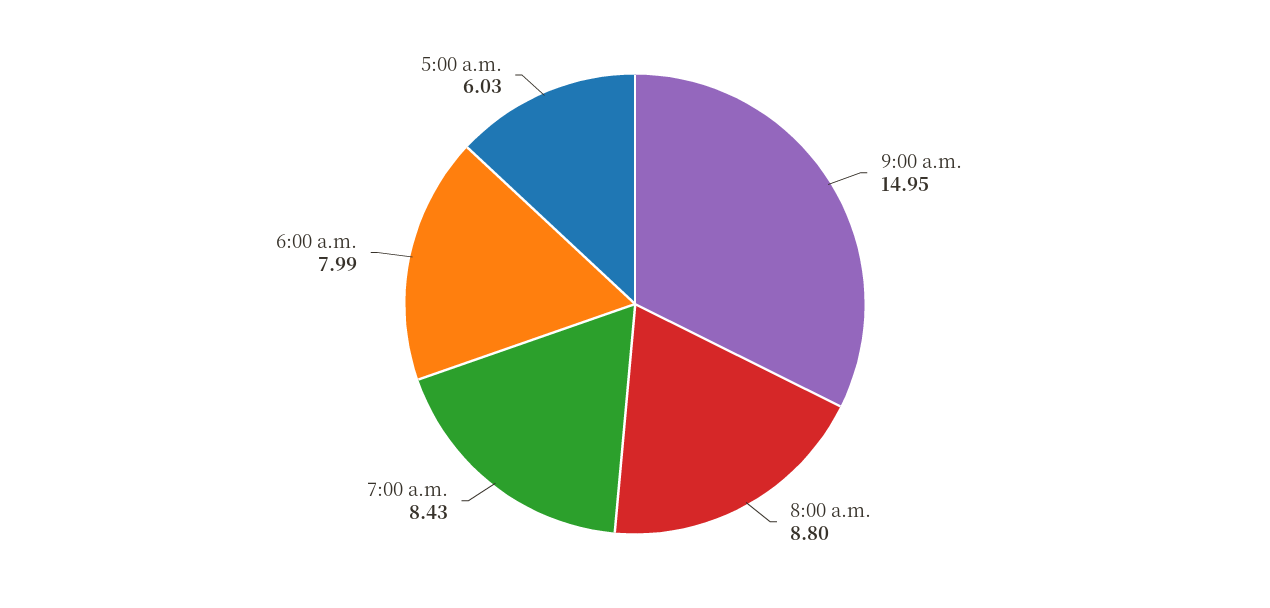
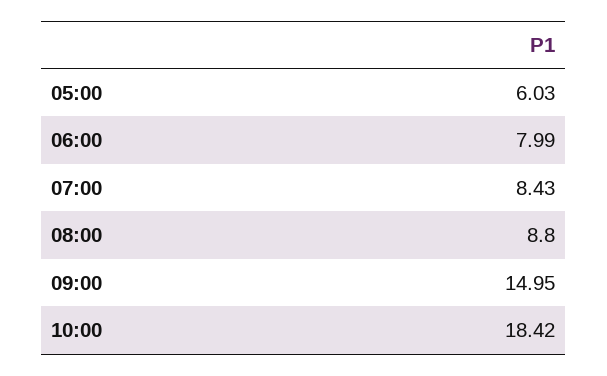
10:00: none -> 18.42

